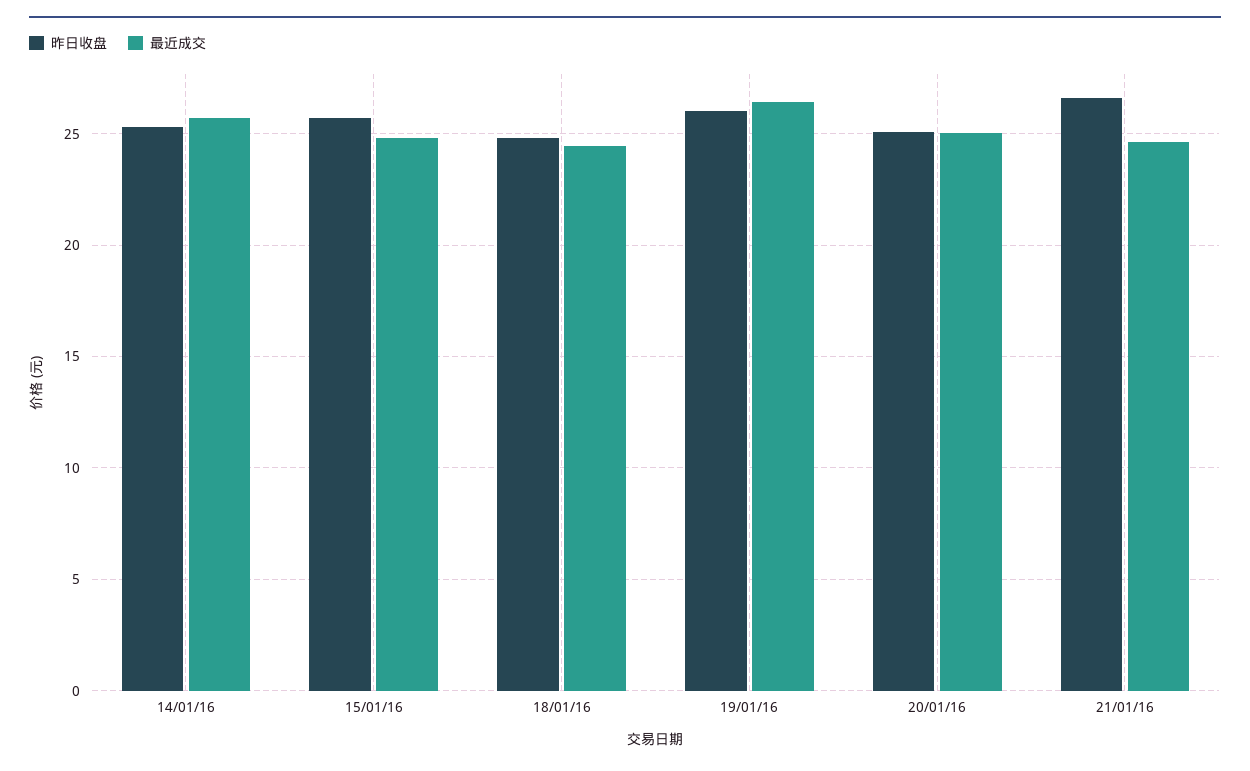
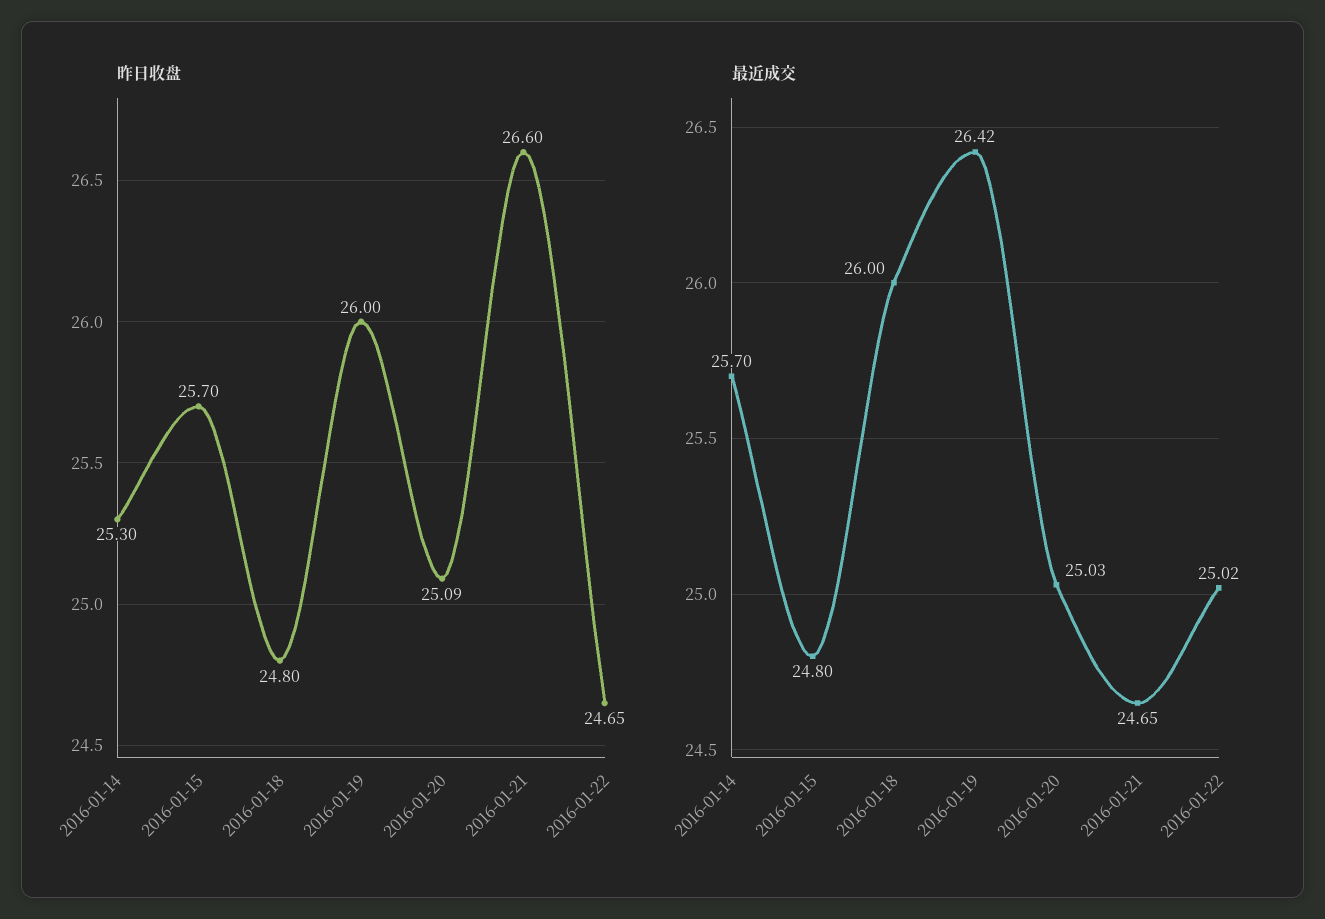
最近成交, 18/01/16: 24.5 -> 26
昨日收盘, 2016-01-22: none -> 24.65
最近成交, 2016-01-22: none -> 25.02

